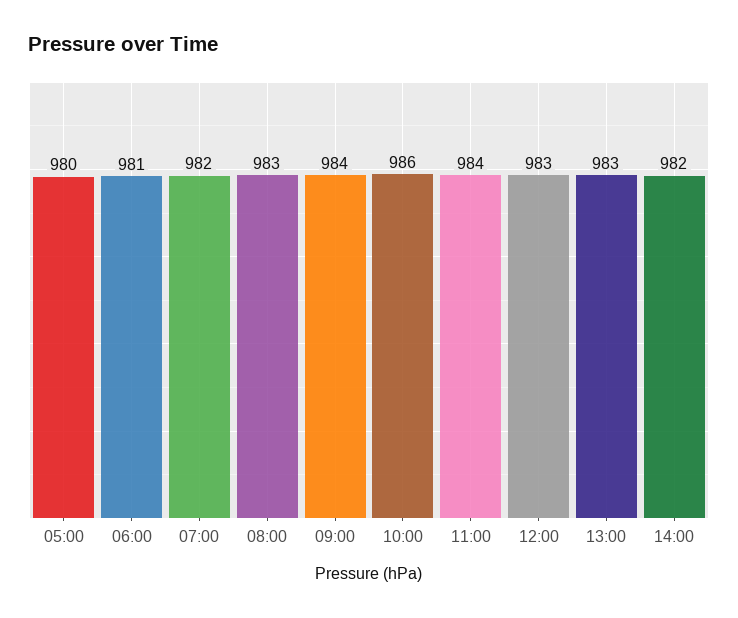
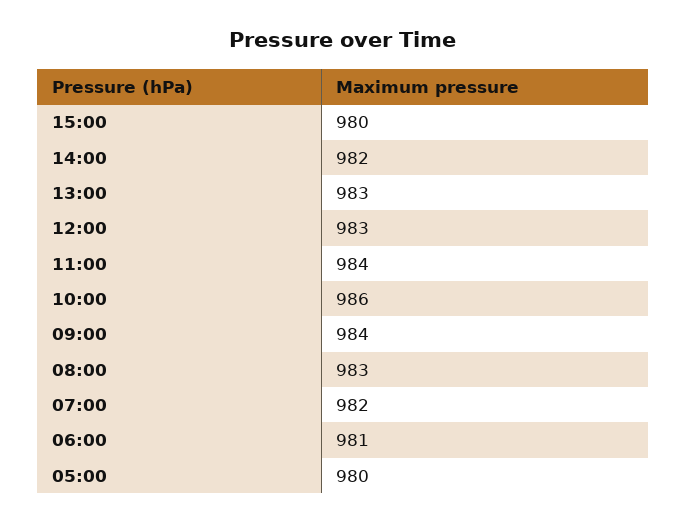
15:00: none -> 980

